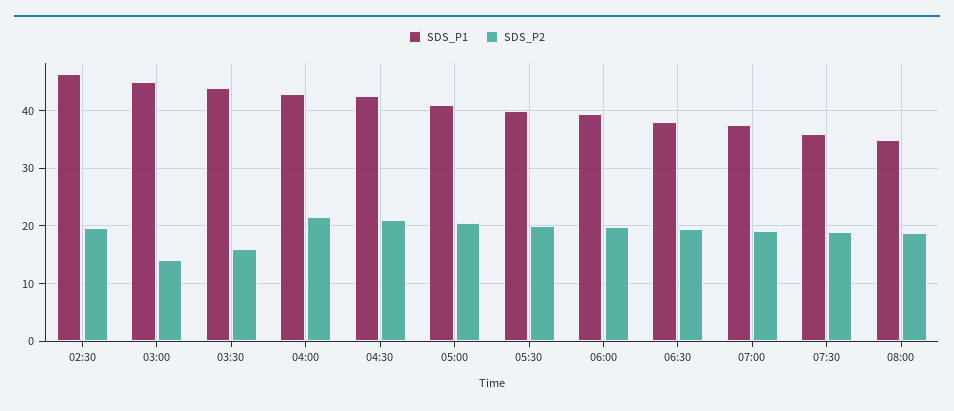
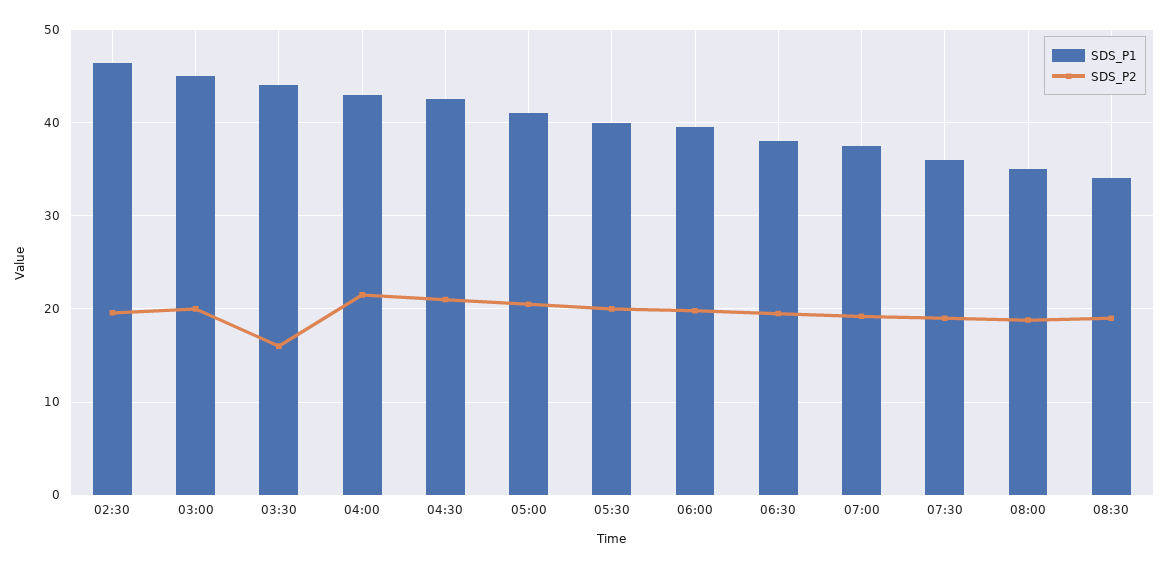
SDS_P2, 03:00: 14 -> 20
SDS_P1, 08:30: none -> 34
SDS_P2, 08:30: none -> 19

